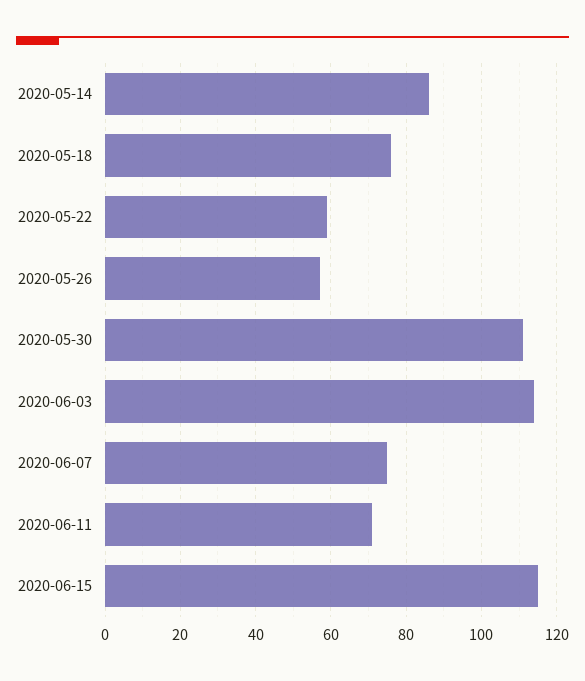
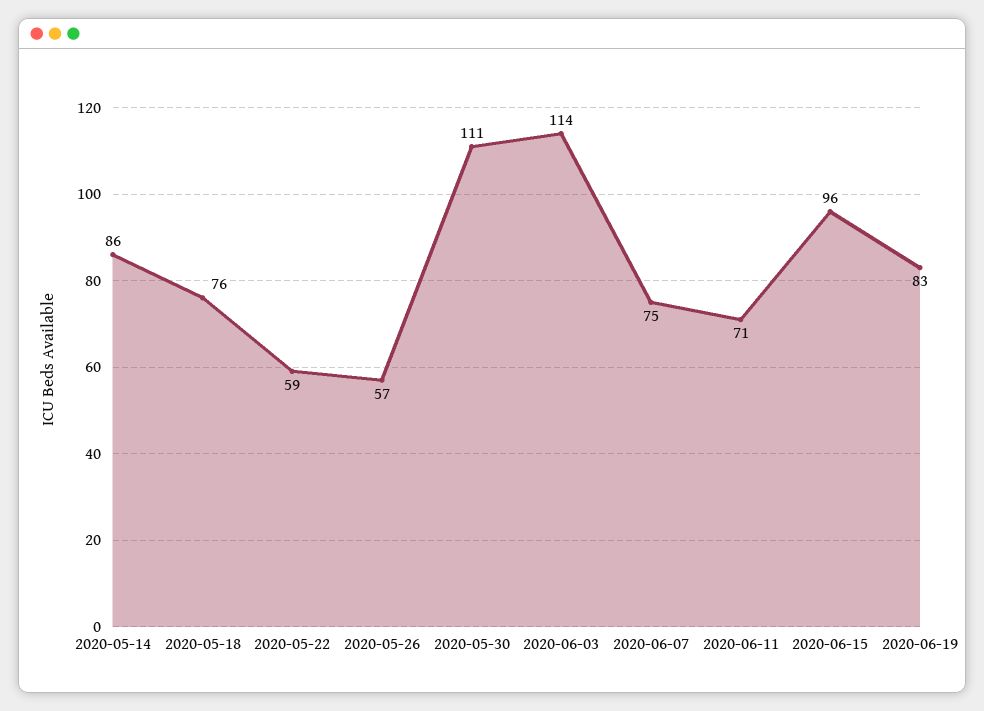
2020-06-15: 115 -> 96
2020-06-19: none -> 83

